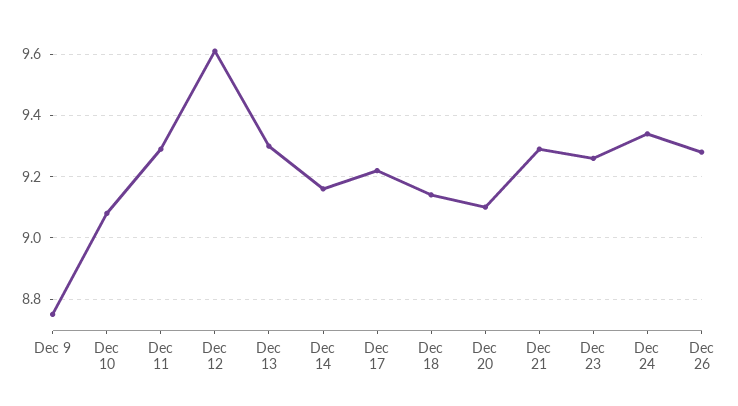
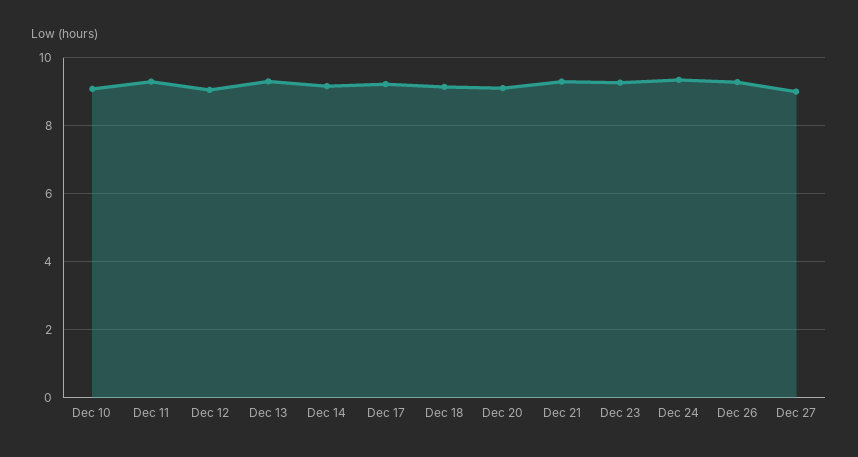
Dec 9: 8.75 -> none
Dec 12: 9.6 -> 9
Dec 27: none -> 9

